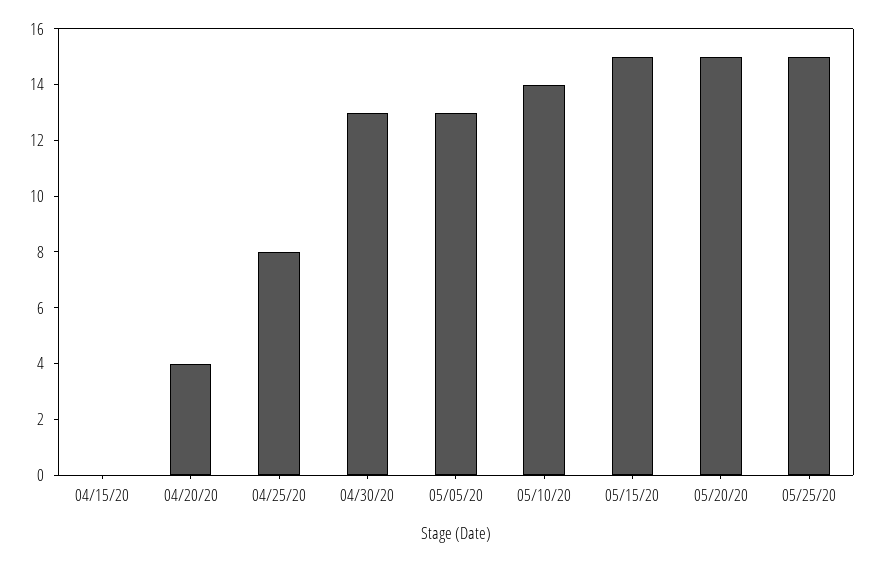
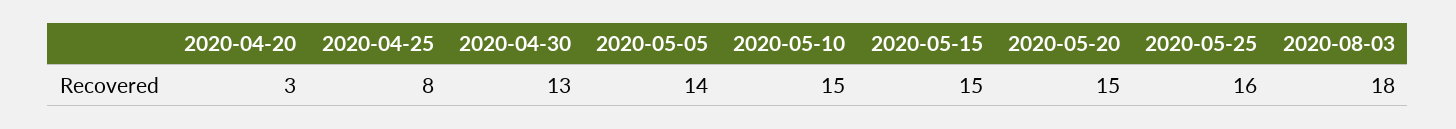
04/15/20: 0 -> none
04/20/20: 4 -> 3
05/05/20: 13 -> 14
05/10/20: 14 -> 15
05/25/20: 15 -> 16
2020-08-03: none -> 18

